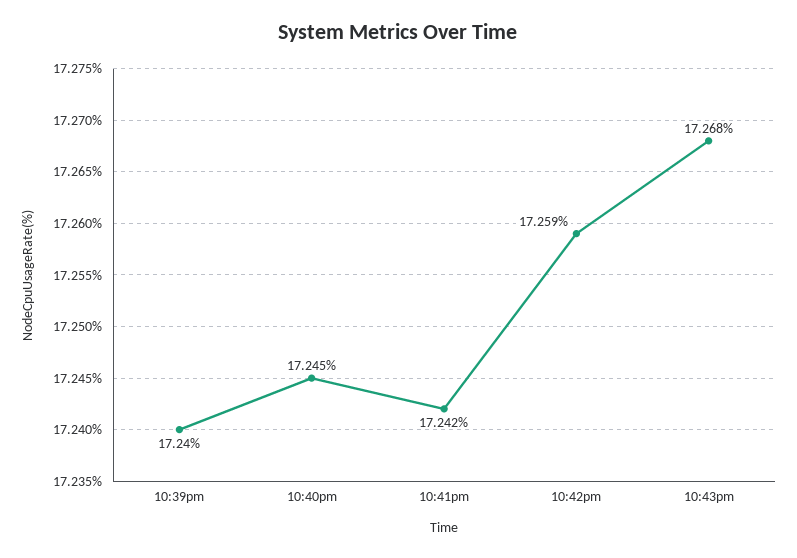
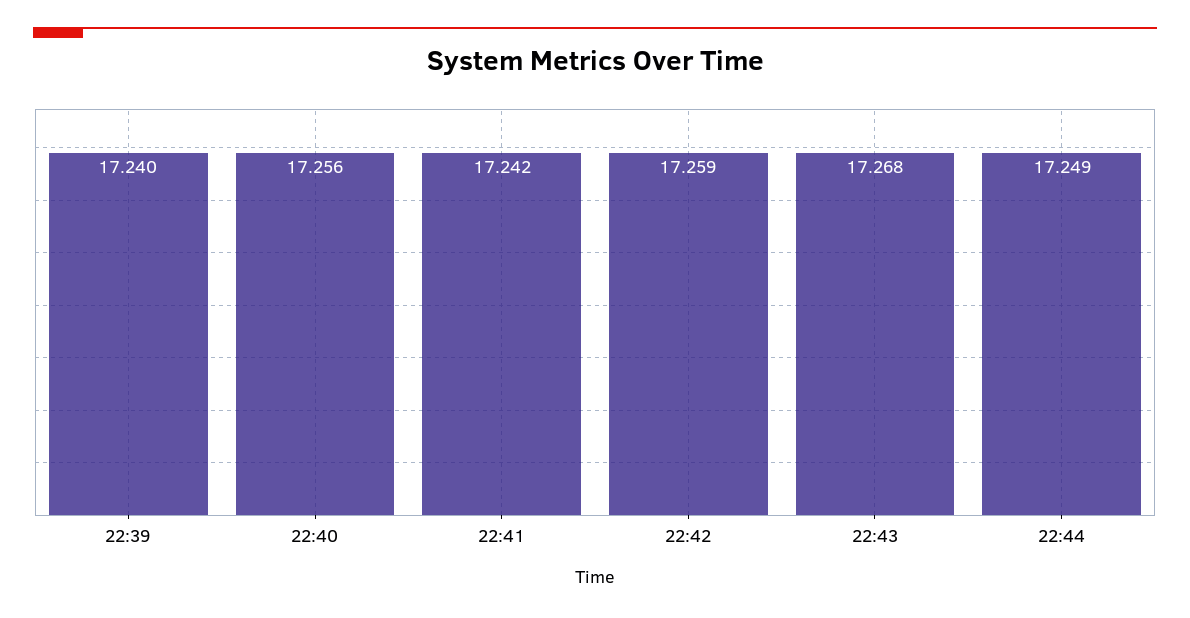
10:40pm: 17.245 -> 17.256
22:44: none -> 17.249

